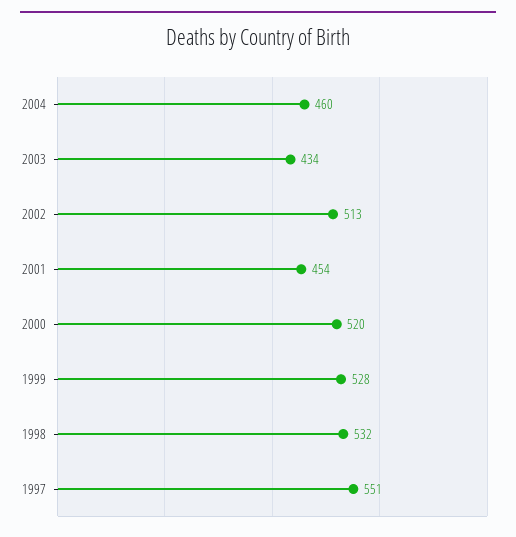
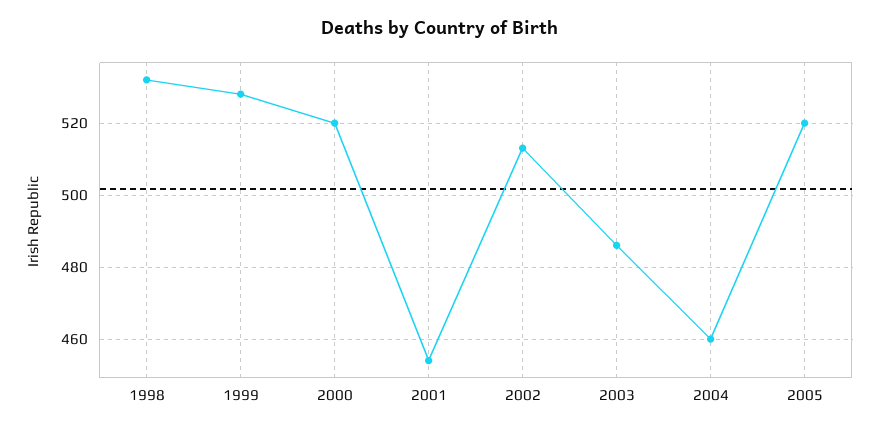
2003: 434 -> 485
1997: 551 -> none
2005: none -> 520

